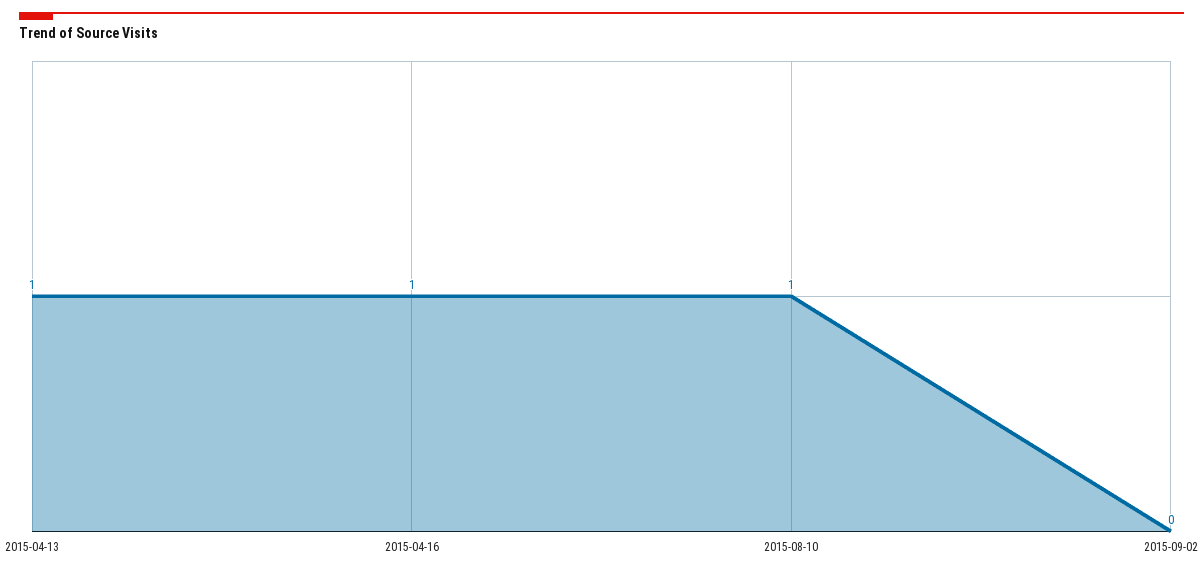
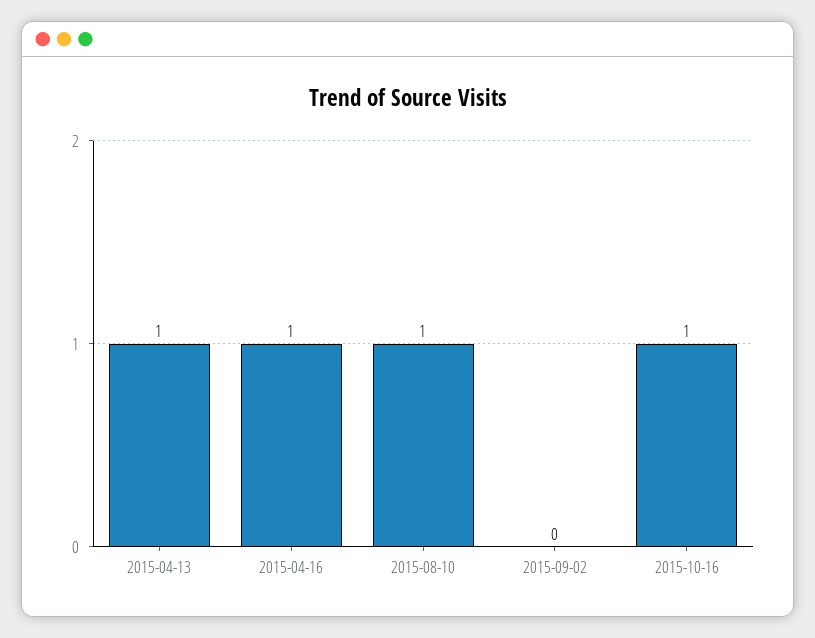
2015-10-16: none -> 1

